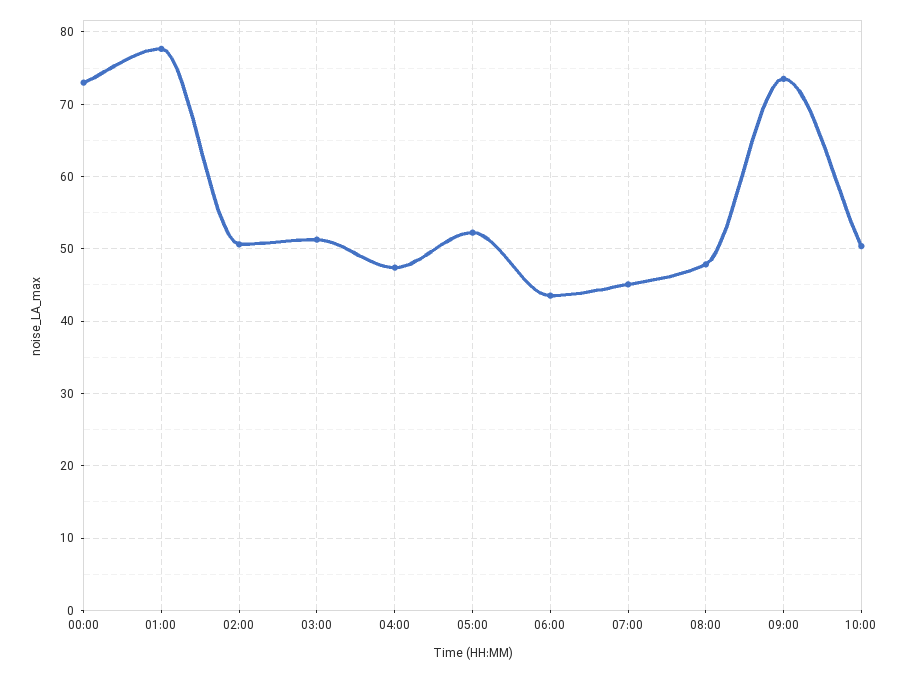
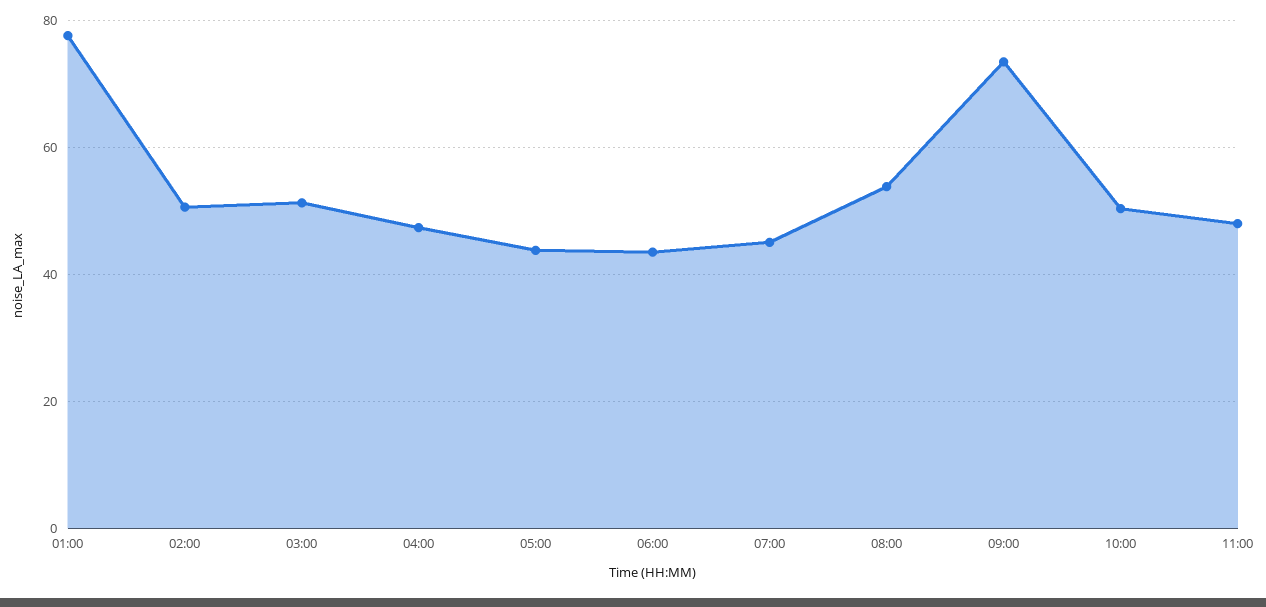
00:00: 73 -> none
05:00: 52 -> 44
08:00: 48 -> 54
11:00: none -> 48

